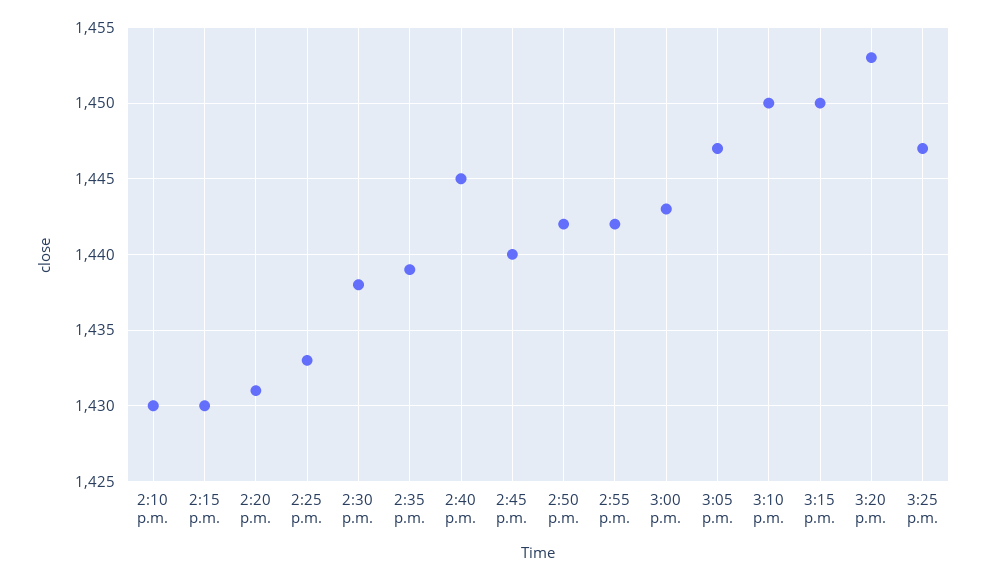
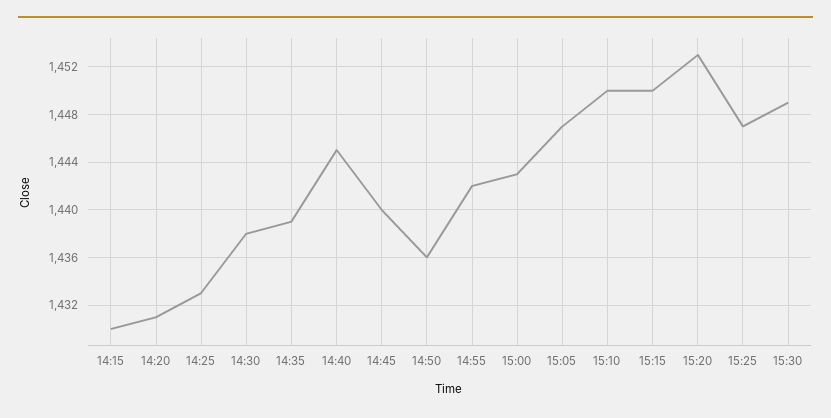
2:10 p.m.: 1430 -> none
2:50 p.m.: 1442 -> 1436
15:30: none -> 1449

